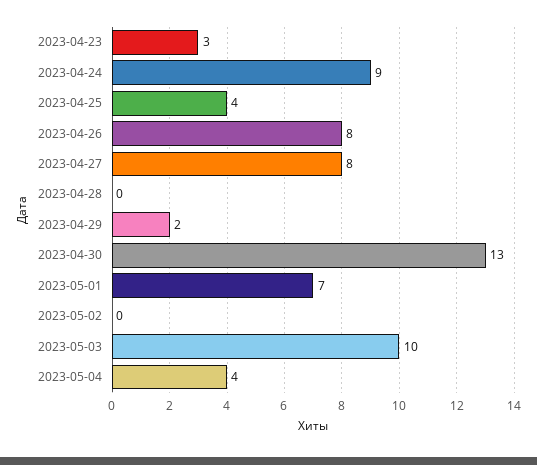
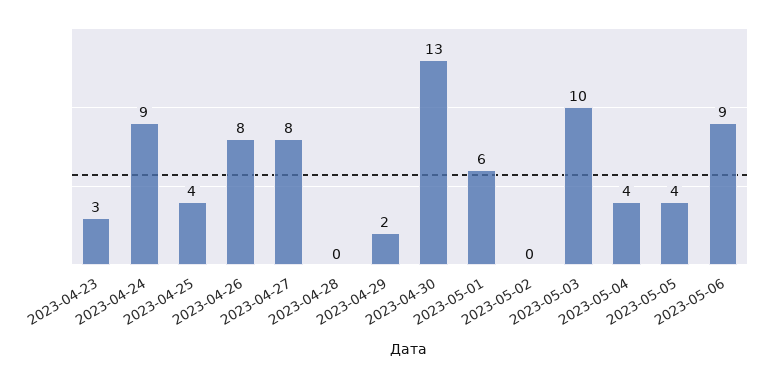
2023-05-01: 7 -> 6
2023-05-05: none -> 4
2023-05-06: none -> 9

